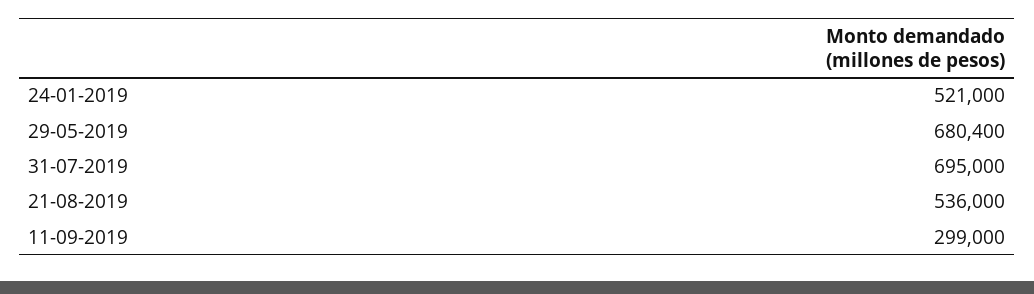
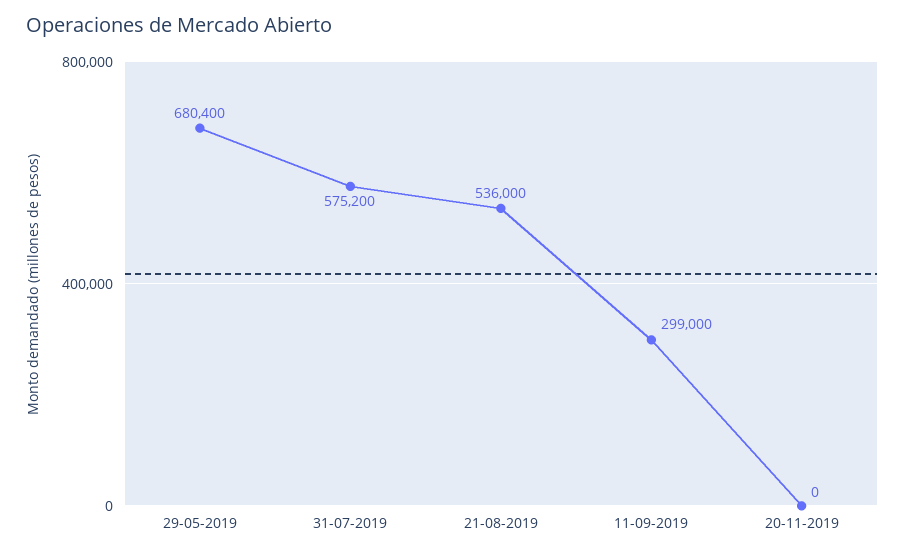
24-01-2019: 521000 -> none
31-07-2019: 695000 -> 575200
20-11-2019: none -> 0

